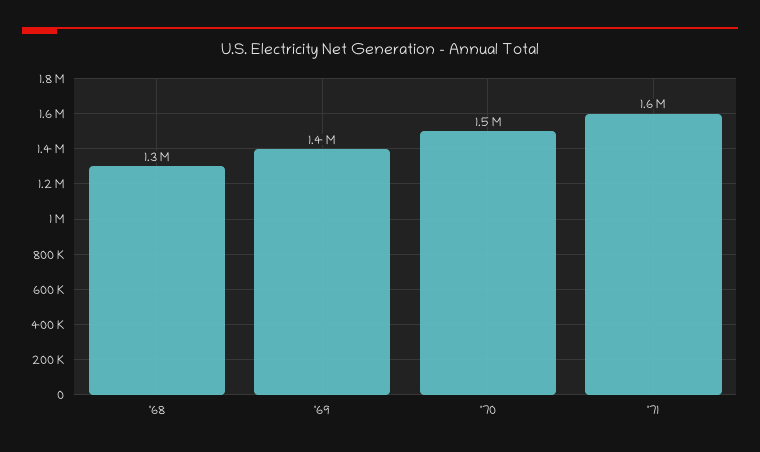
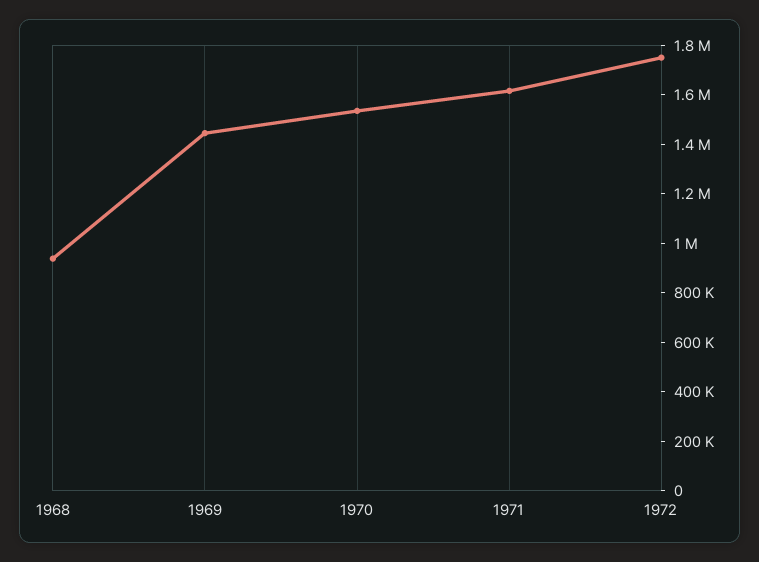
'68: 1300000 -> 950000
1972: none -> 1750000

